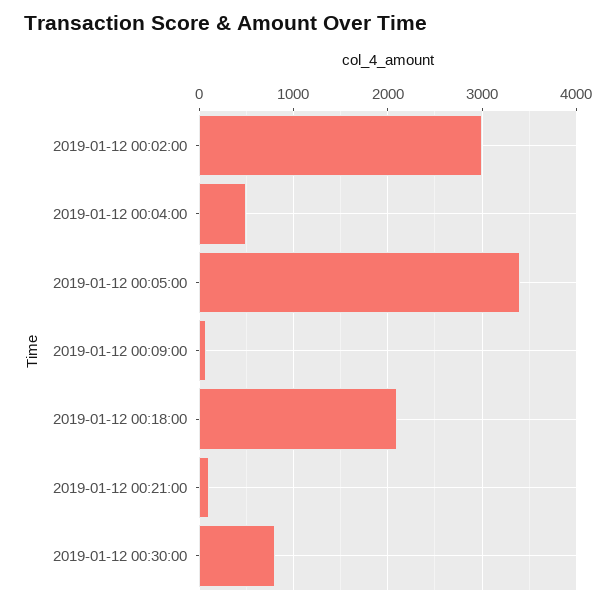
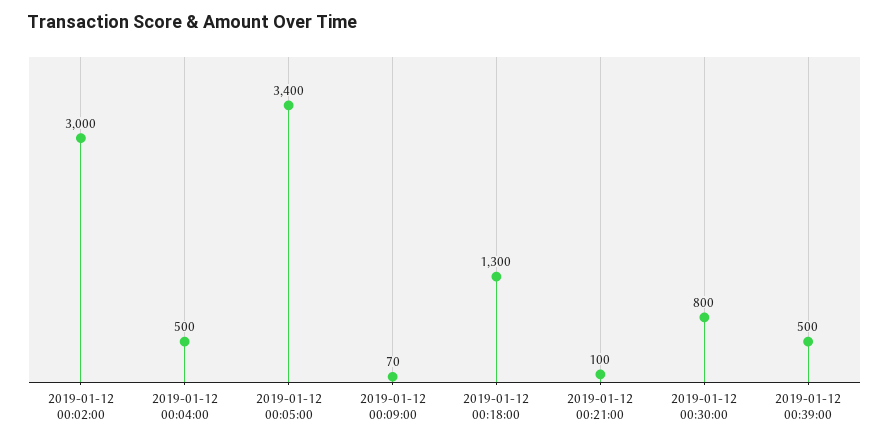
2019-01-12 00:18:00: 2100 -> 1300
2019-01-12 00:39:00: none -> 500

